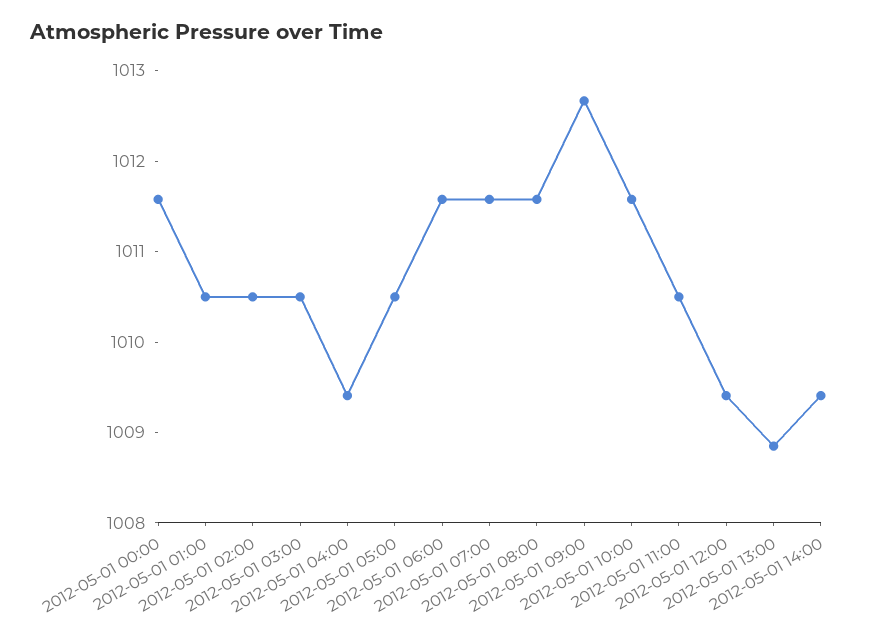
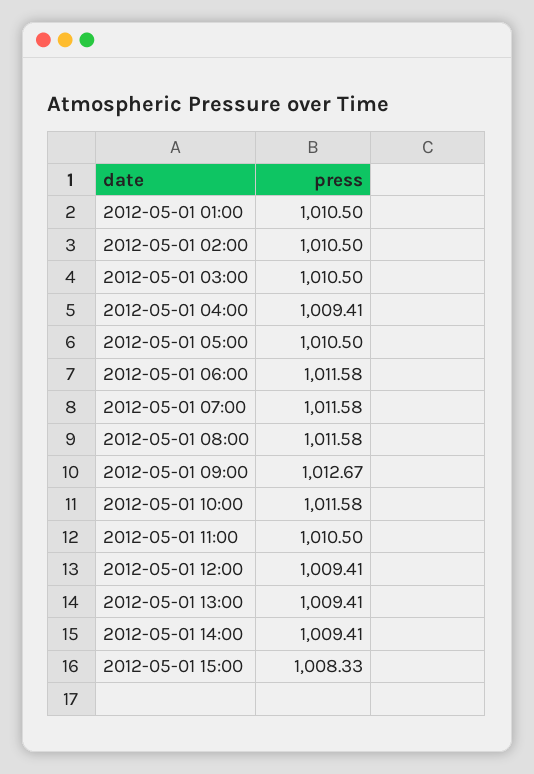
2012-05-01 00:00: 1011.6 -> none
2012-05-01 13:00: 1008.8 -> 1009.41
2012-05-01 15:00: none -> 1008.33

